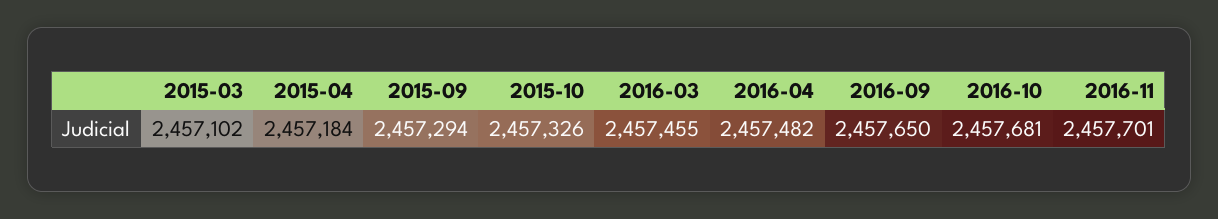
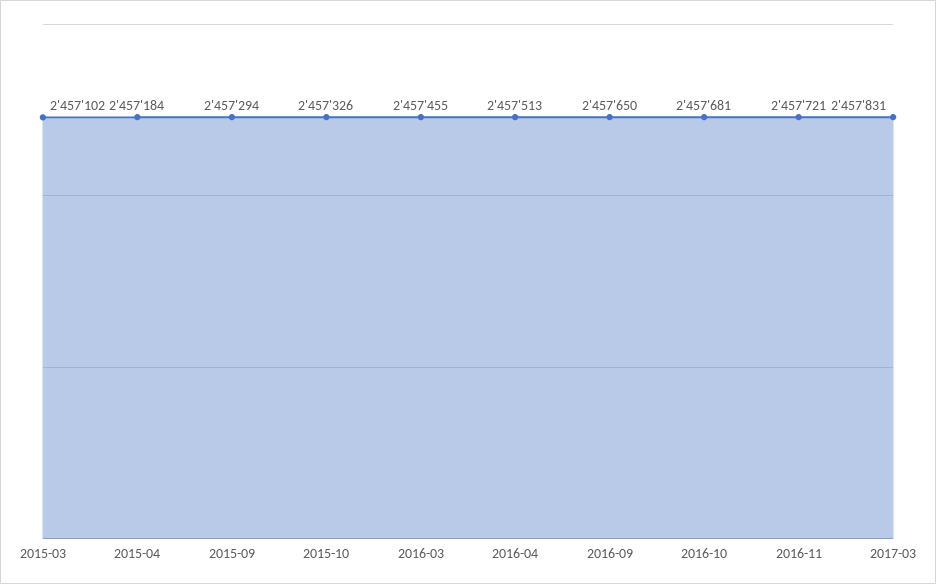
2016-04: 2457482 -> 2457513
2016-11: 2457701 -> 2457721
2017-03: none -> 2457831

